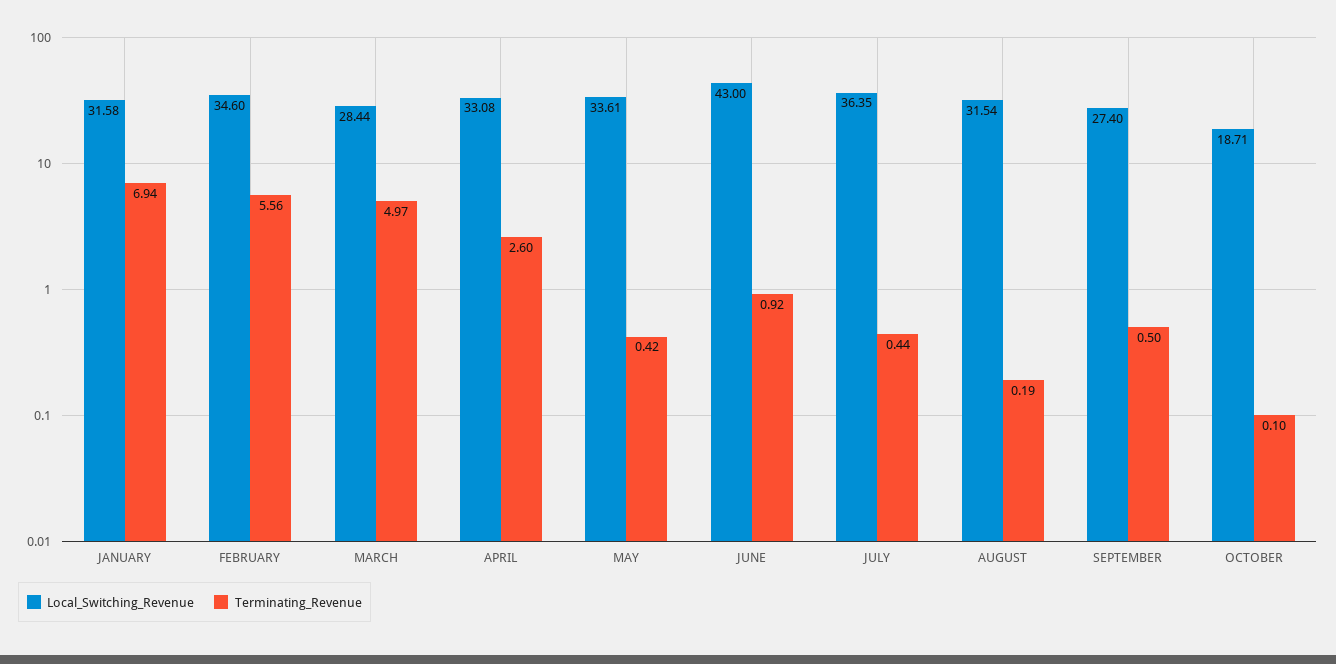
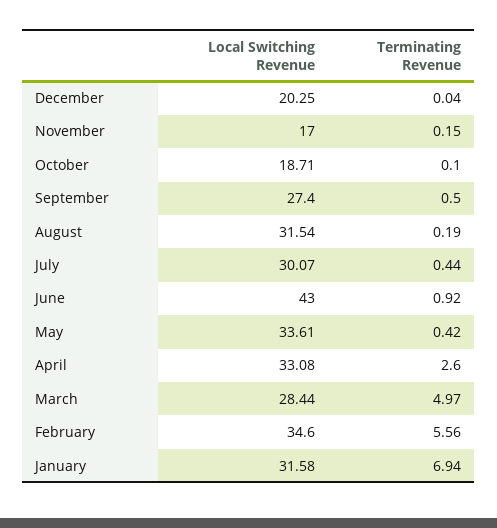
Local_Switching_Revenue, JULY: 36.35 -> 30.07
Local_Switching_Revenue, December: none -> 20.25
Terminating_Revenue, December: none -> 0.04
Local_Switching_Revenue, November: none -> 17
Terminating_Revenue, November: none -> 0.15

